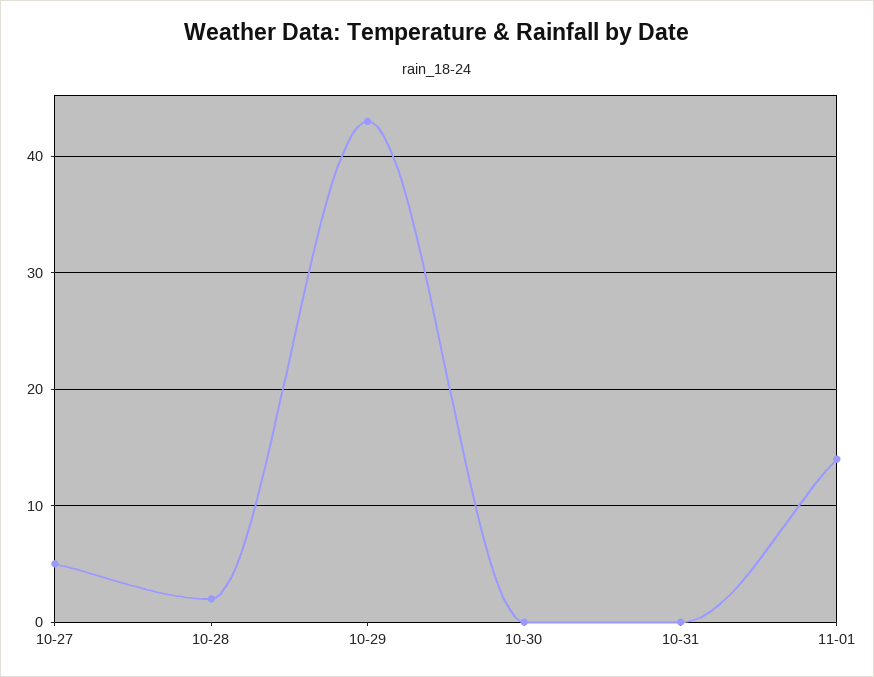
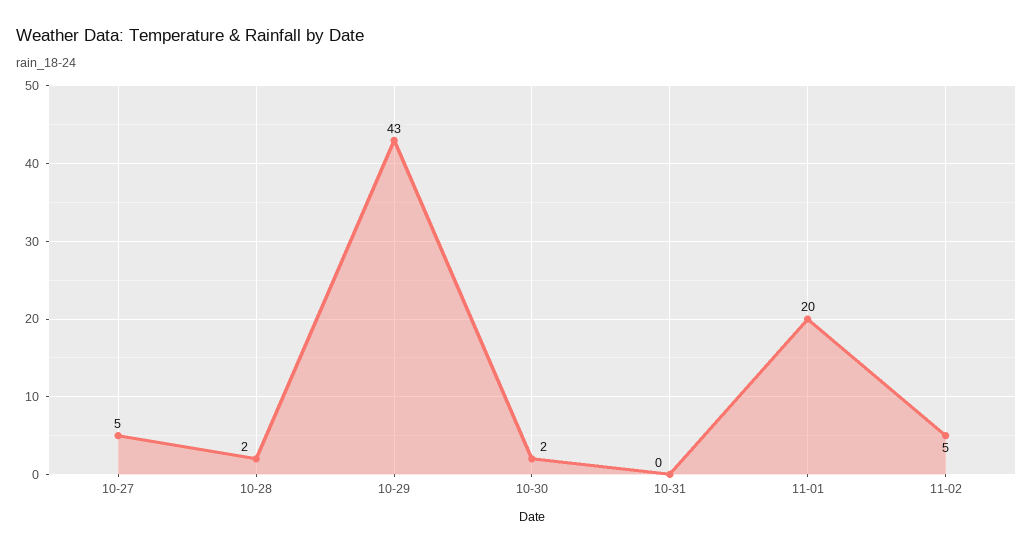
10-30: 0 -> 2
11-01: 14 -> 20
11-02: none -> 5

